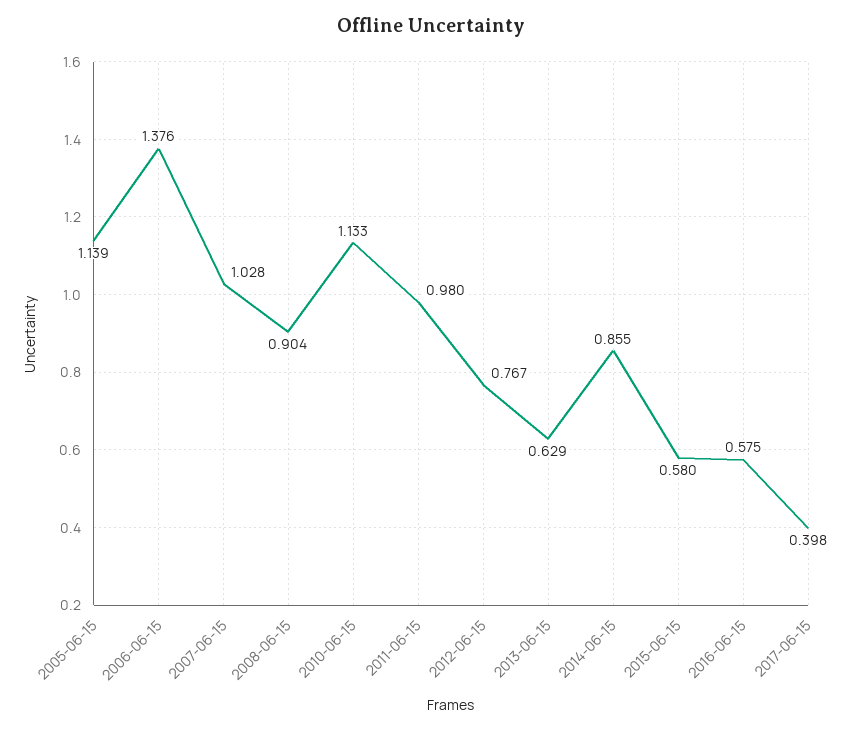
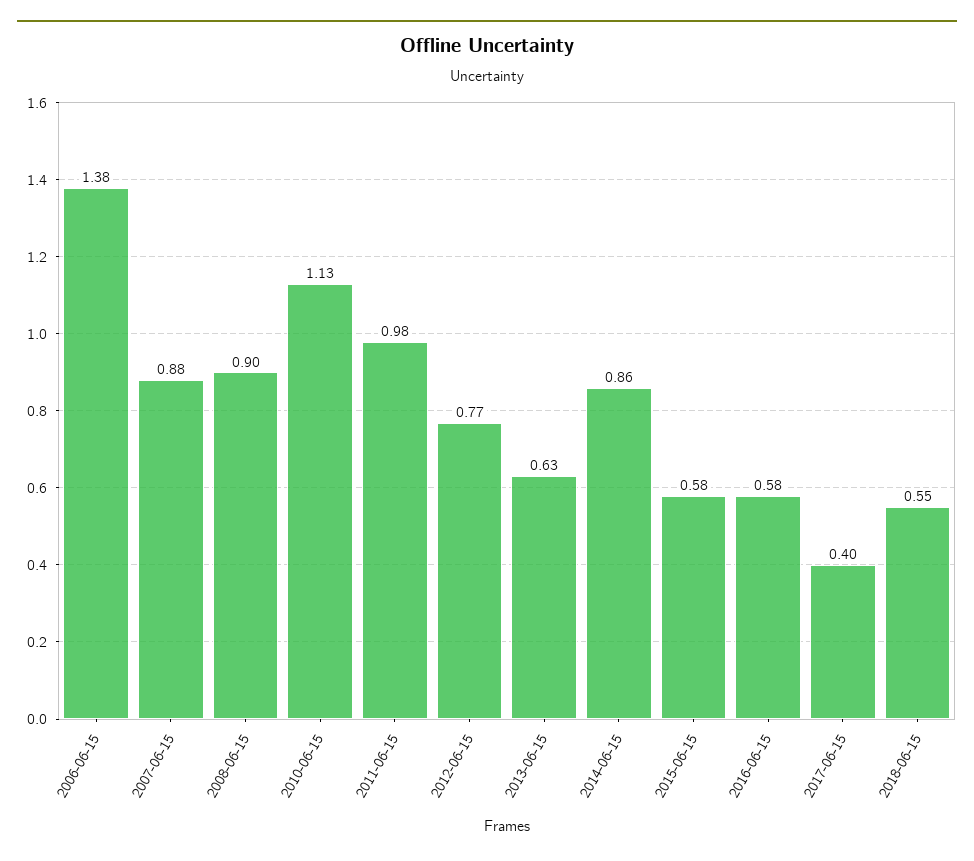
2005-06-15: 1.139 -> none
2007-06-15: 1.028 -> 0.88
2018-06-15: none -> 0.55

